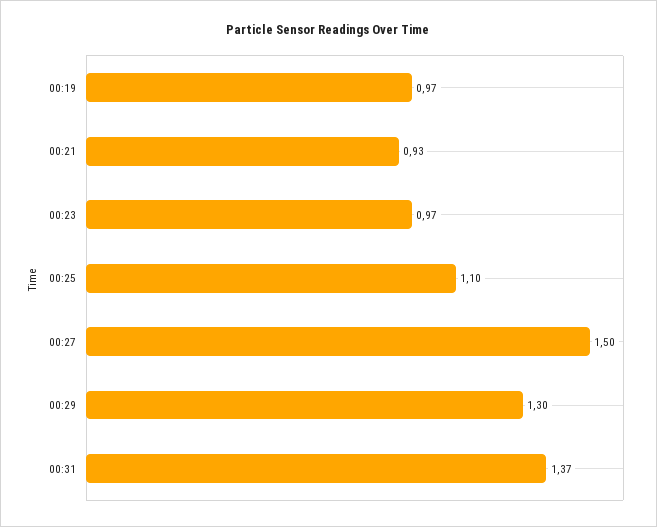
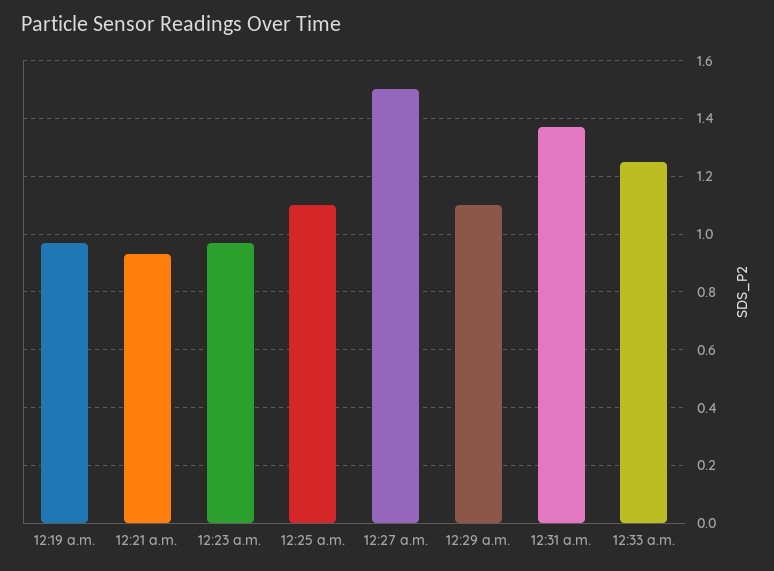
00:29: 1.3 -> 1.1
12:33 a.m.: none -> 1.25

